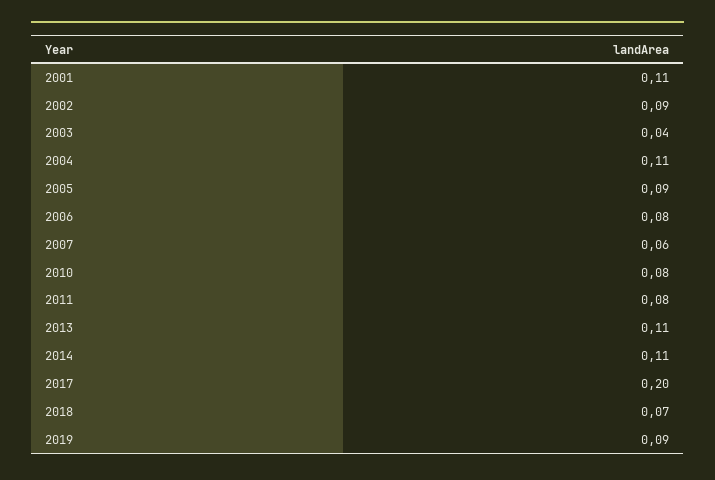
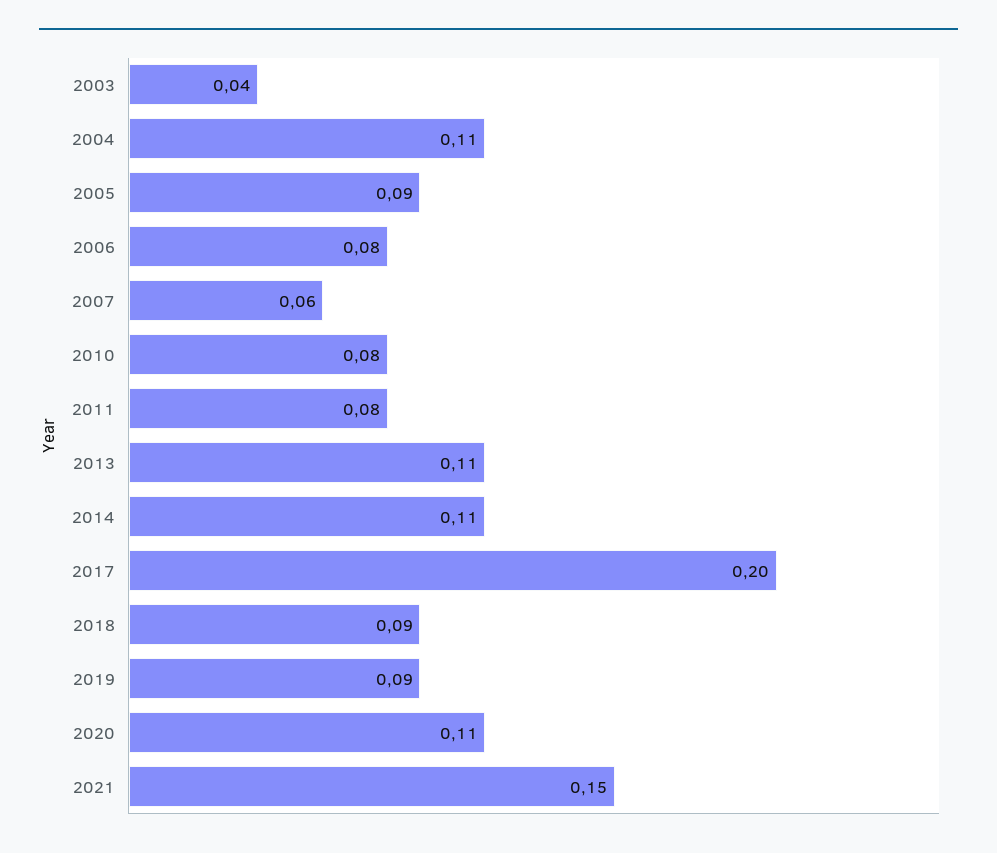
2001: 0.11 -> none
2002: 0.09 -> none
2018: 0.07 -> 0.09
2020: none -> 0.11
2021: none -> 0.15

